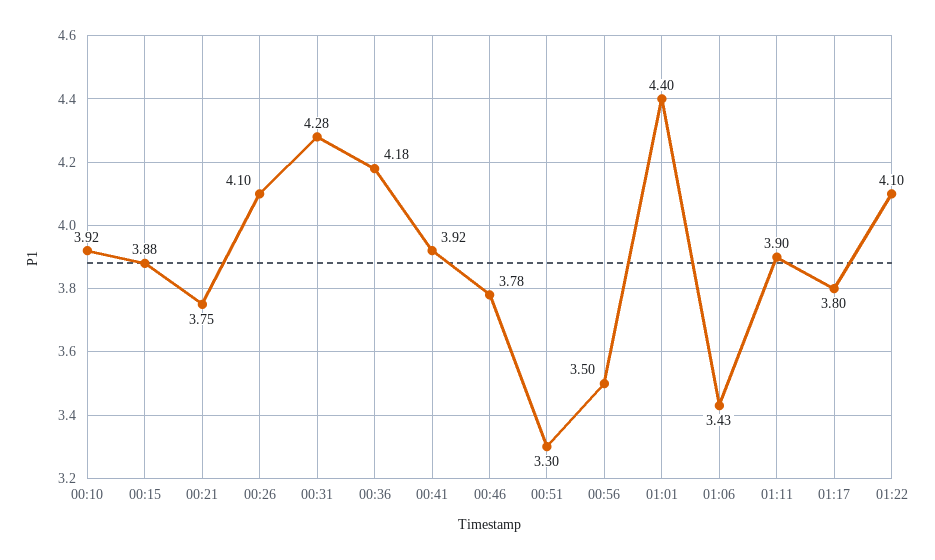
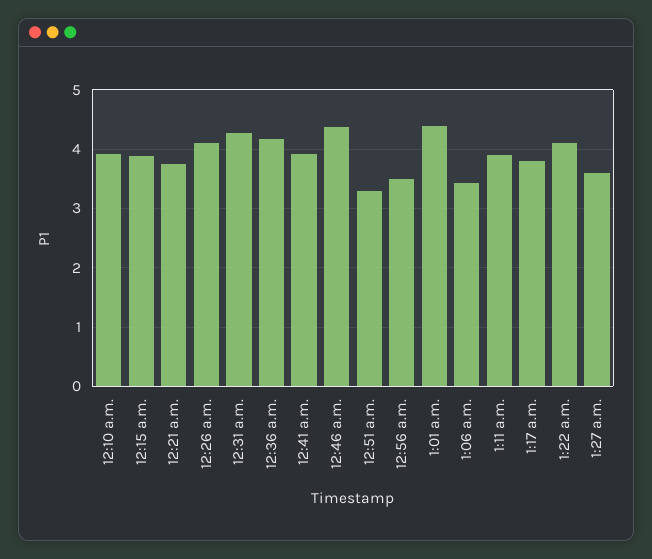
00:46: 3.78 -> 4.4
1:27 a.m.: none -> 3.6

